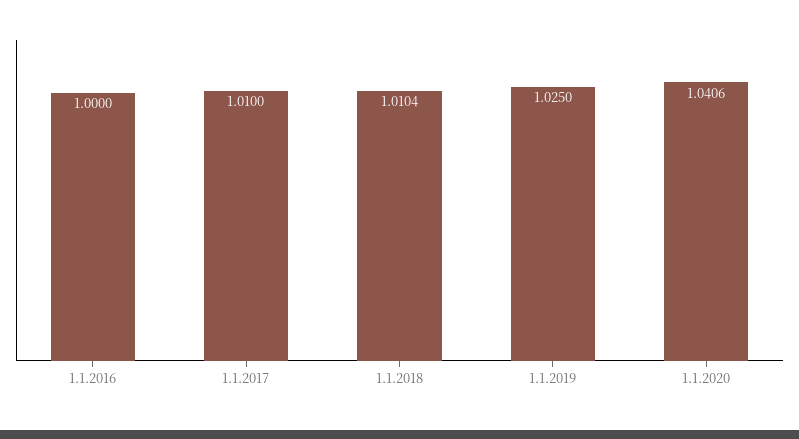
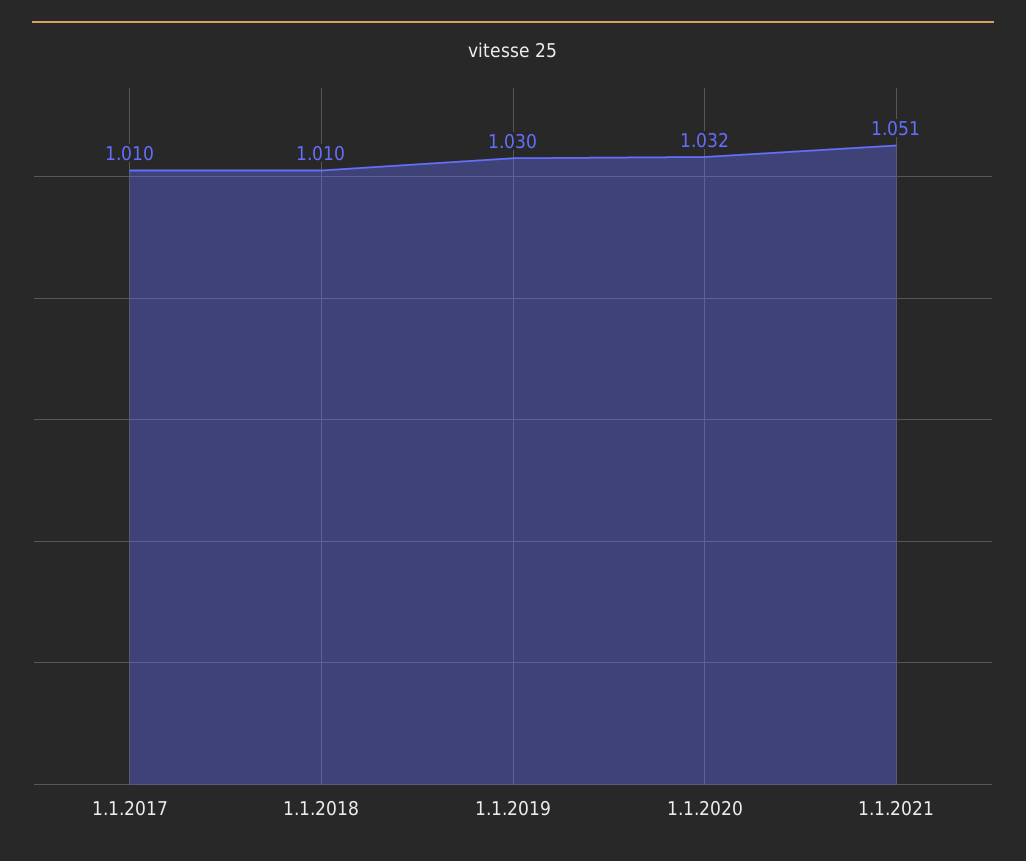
1.1.2016: 1 -> none
1.1.2019: 1.025 -> 1.03
1.1.2020: 1.0406 -> 1.032
1.1.2021: none -> 1.051

